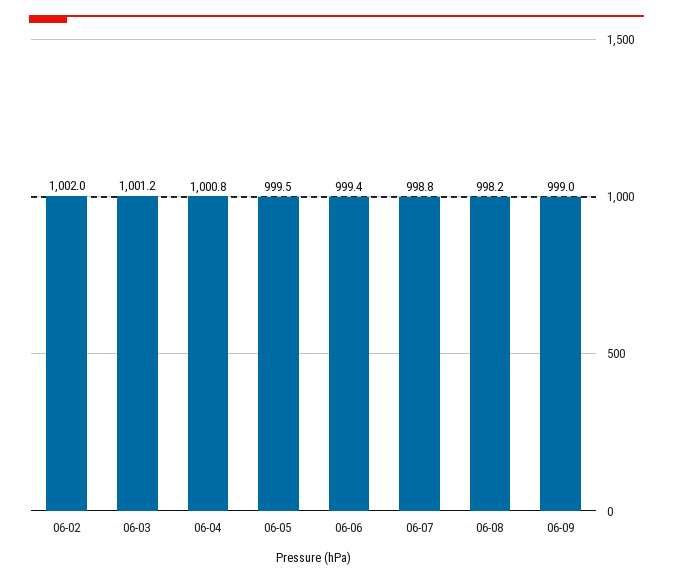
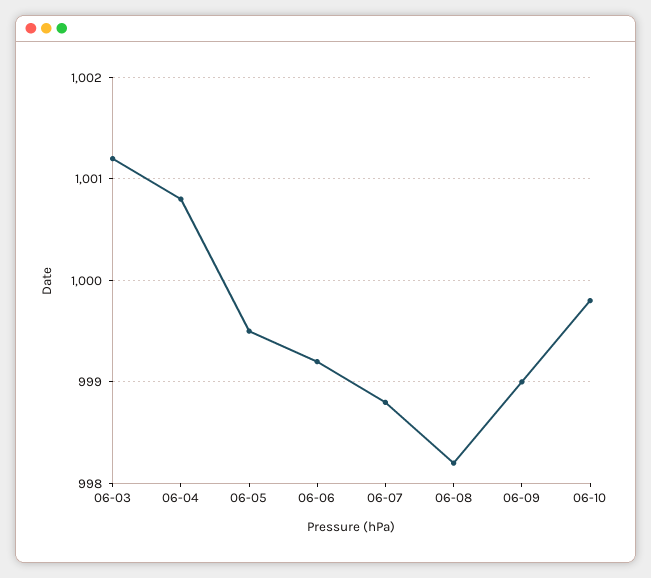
06-02: 1002 -> none
06-06: 999.4 -> 999.2
06-10: none -> 999.8

